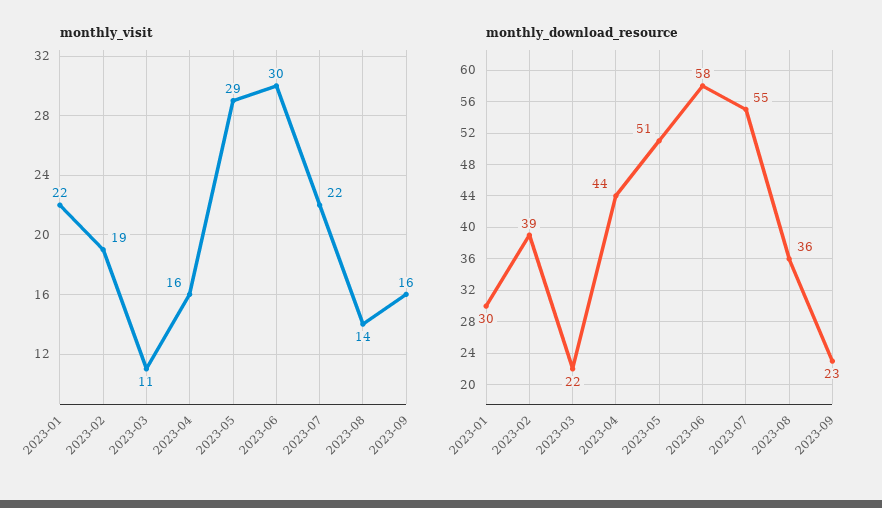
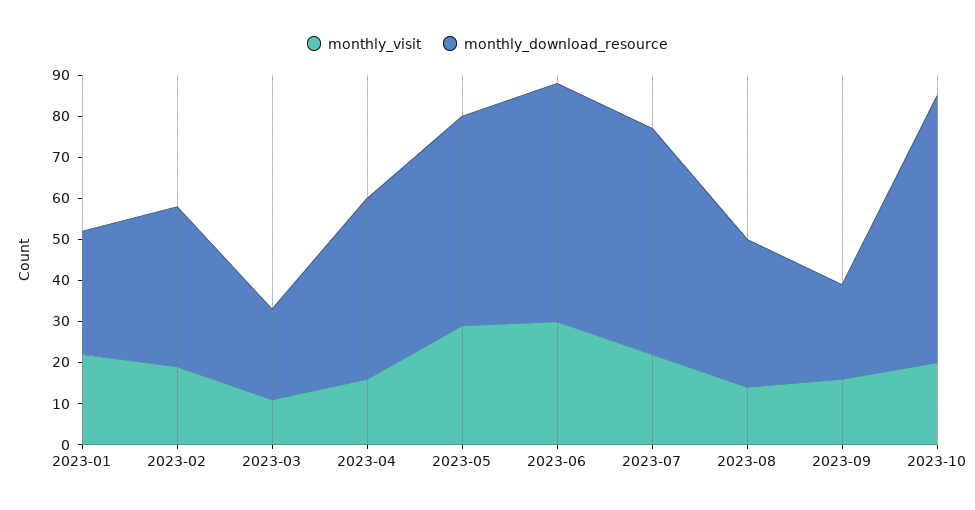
monthly_visit, 2023-10: none -> 20
monthly_download_resource, 2023-10: none -> 65

